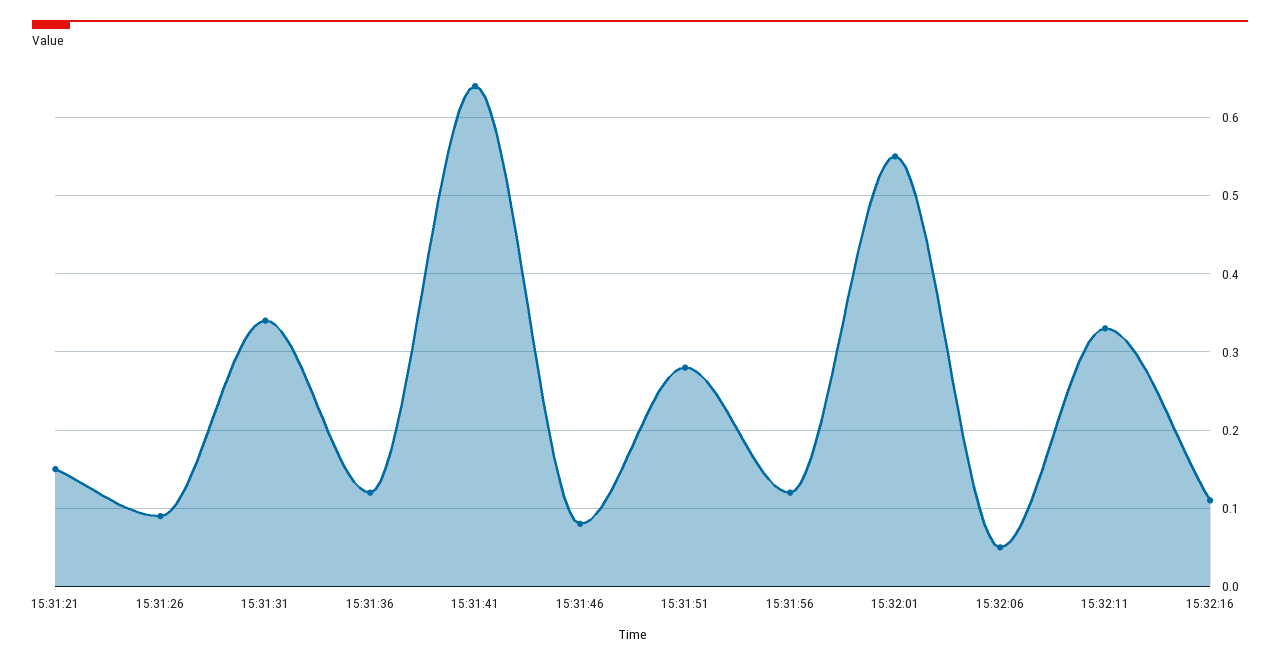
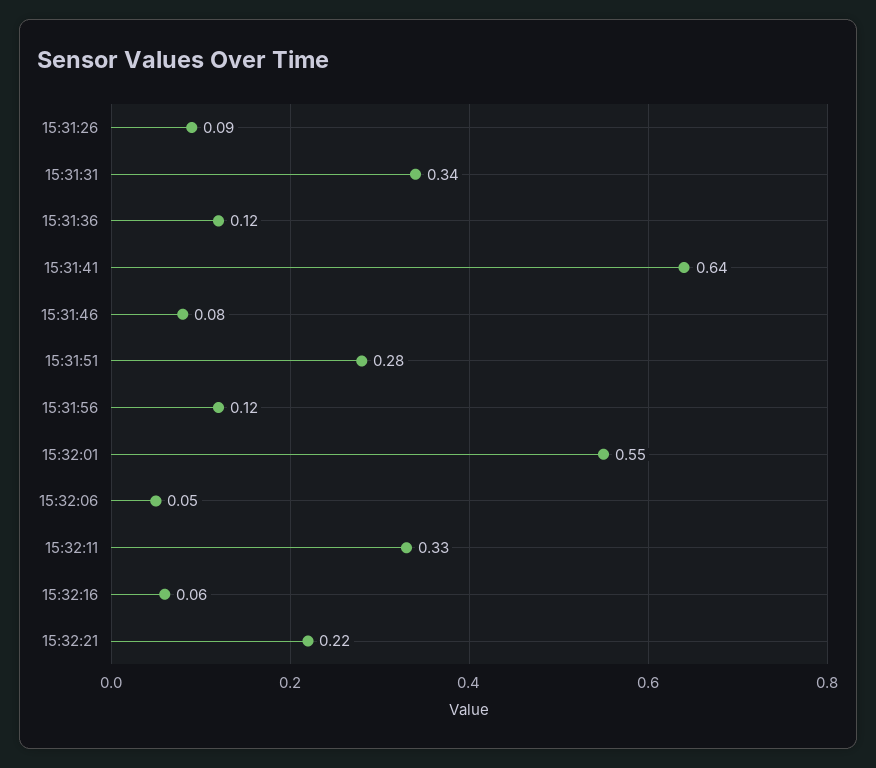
15:31:21: 0.15 -> none
15:32:16: 0.11 -> 0.06
15:32:21: none -> 0.22

